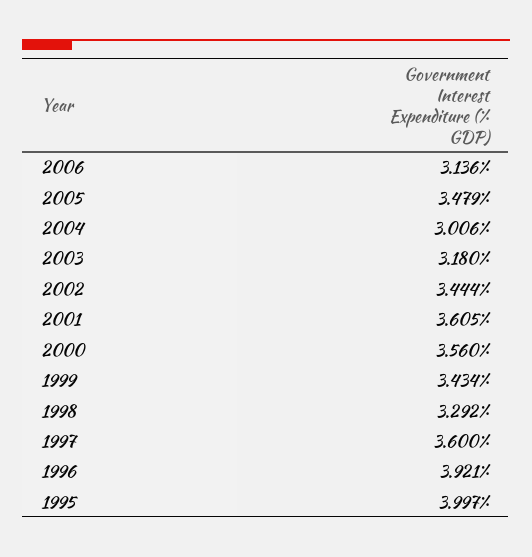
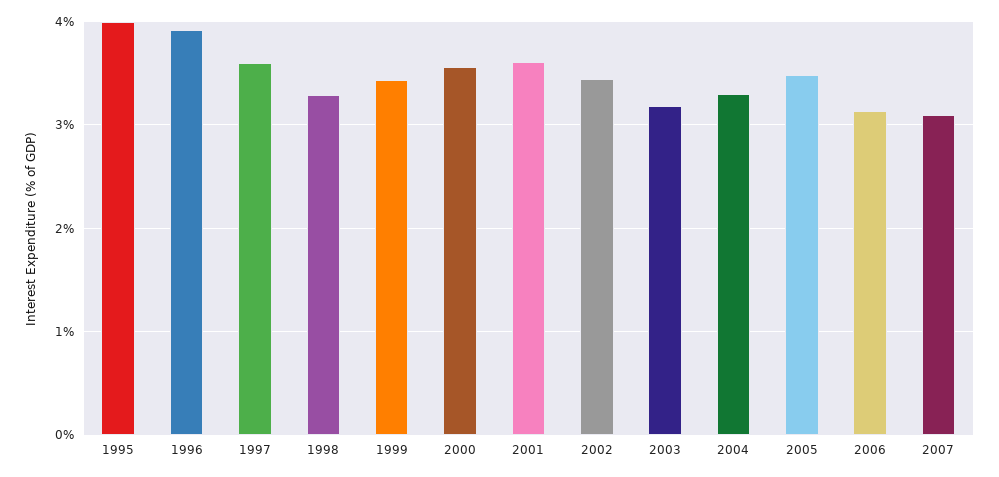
2004: 3.006 -> 3.3
2007: none -> 3.1

